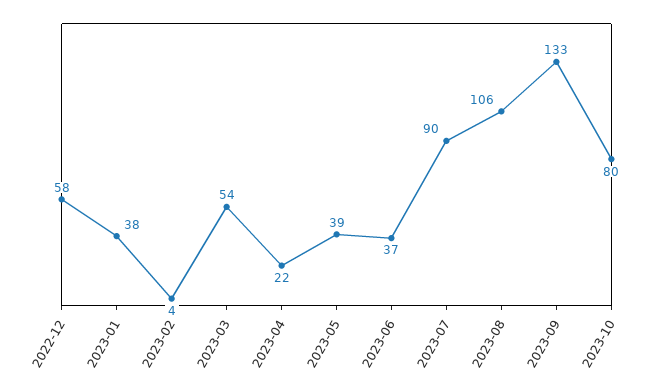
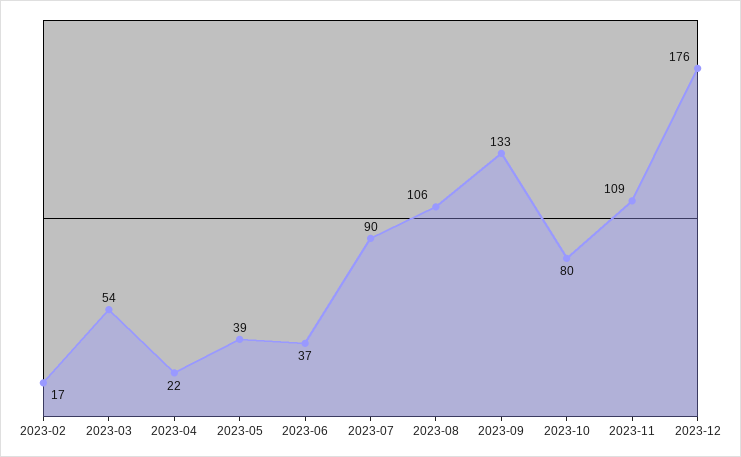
2022-12: 58 -> none
2023-01: 38 -> none
2023-02: 4 -> 17
2023-11: none -> 109
2023-12: none -> 176

